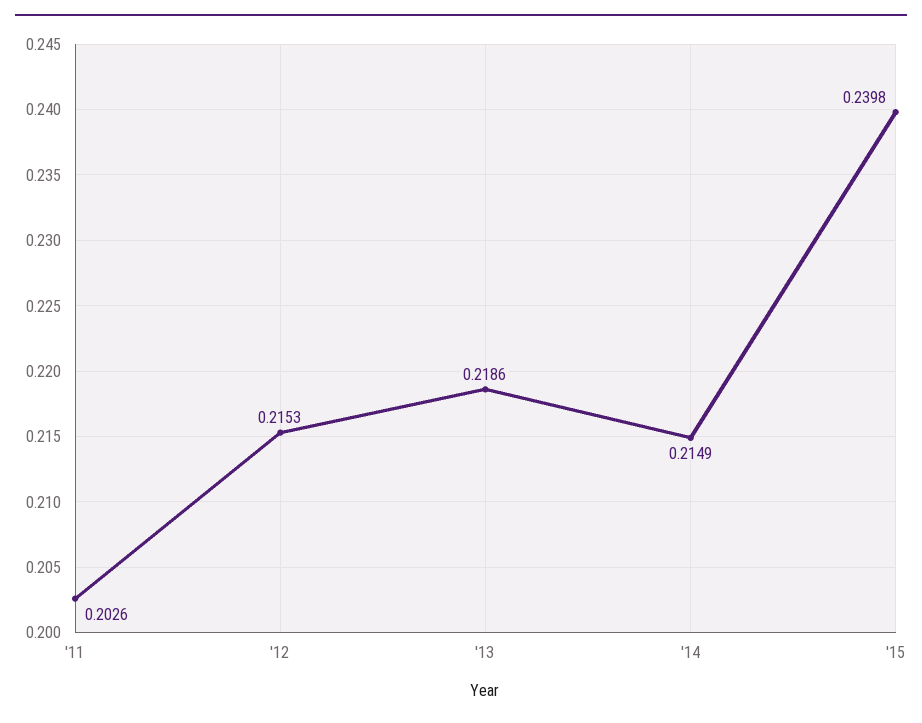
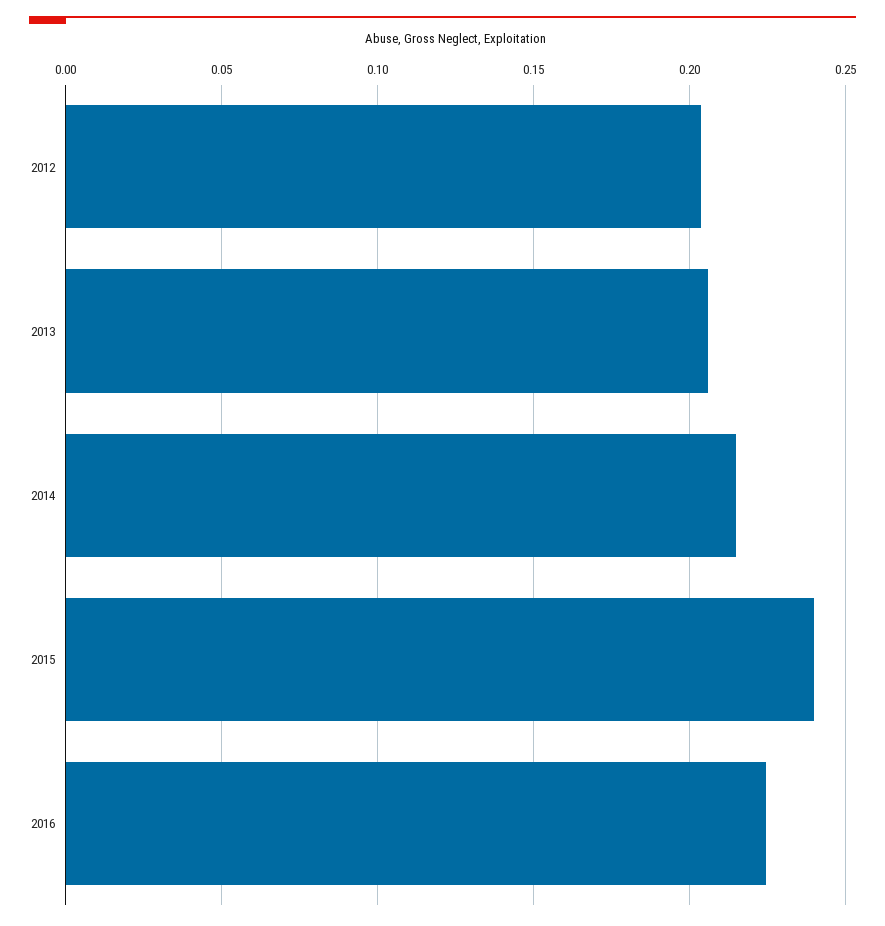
'11: 0.2026 -> none
'12: 0.2153 -> 0.205
'13: 0.2186 -> 0.205
2016: none -> 0.225

